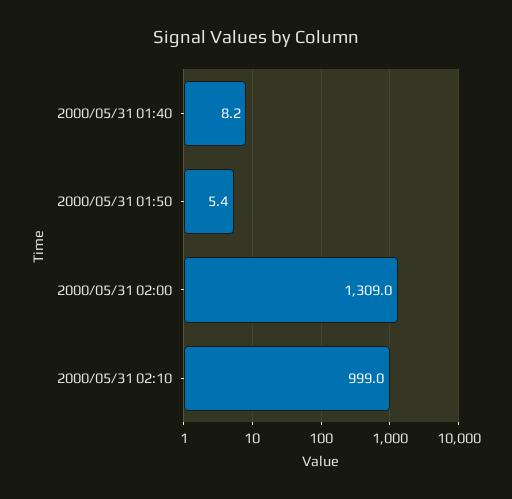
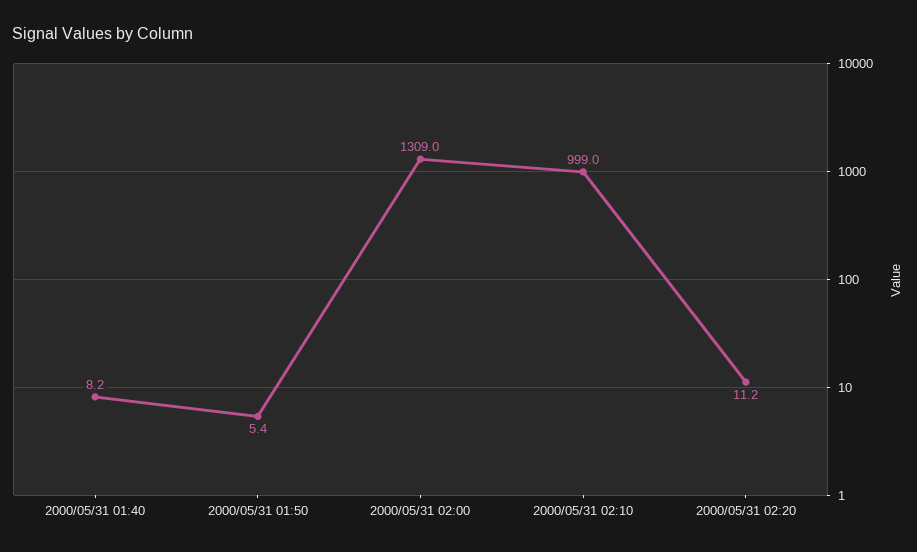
2000/05/31 02:20: none -> 11.2

